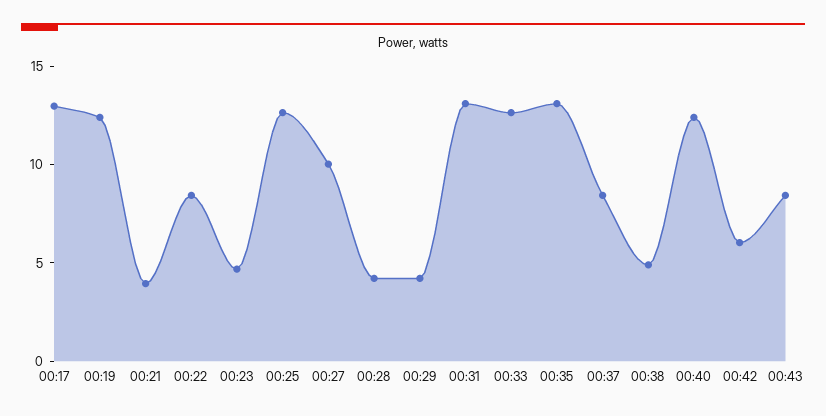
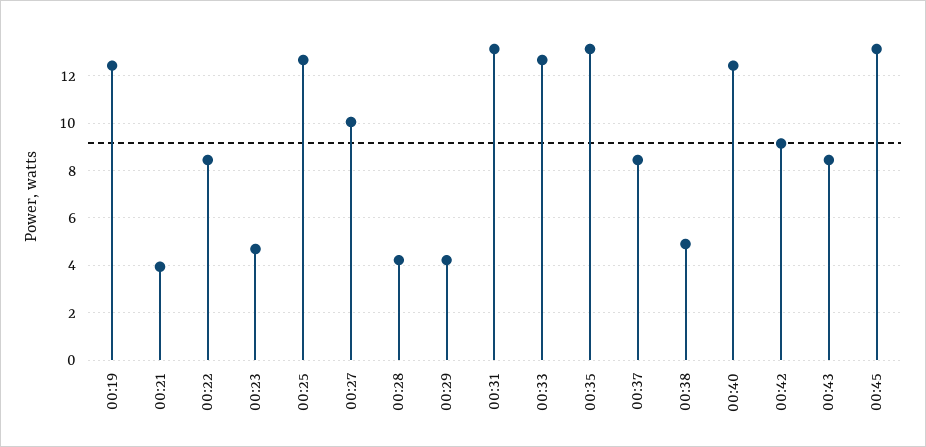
00:17: 13 -> none
00:42: 6 -> 9
00:45: none -> 13

